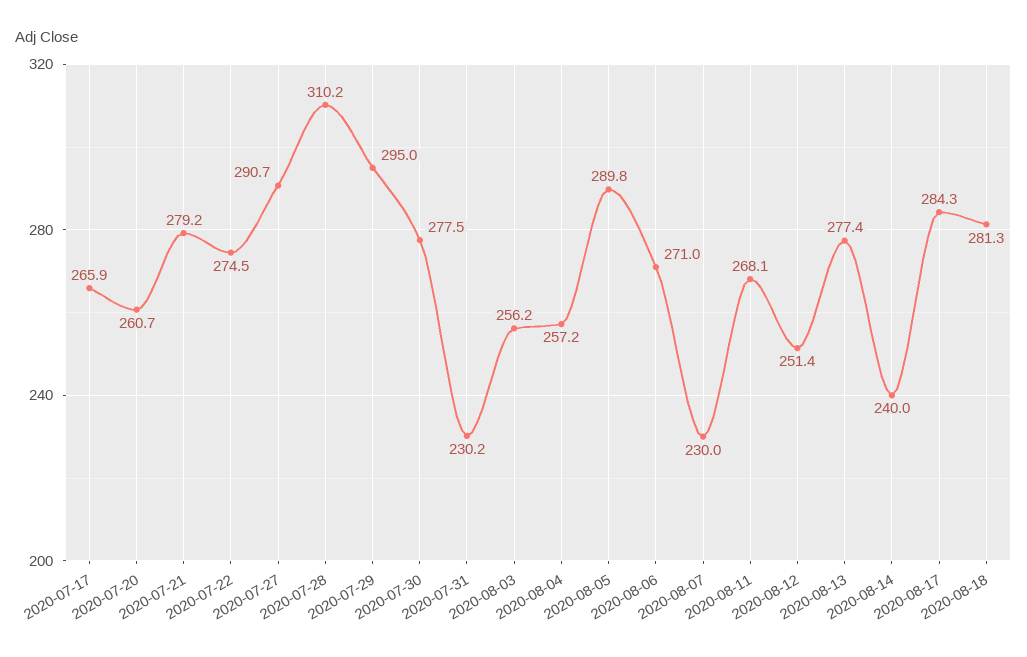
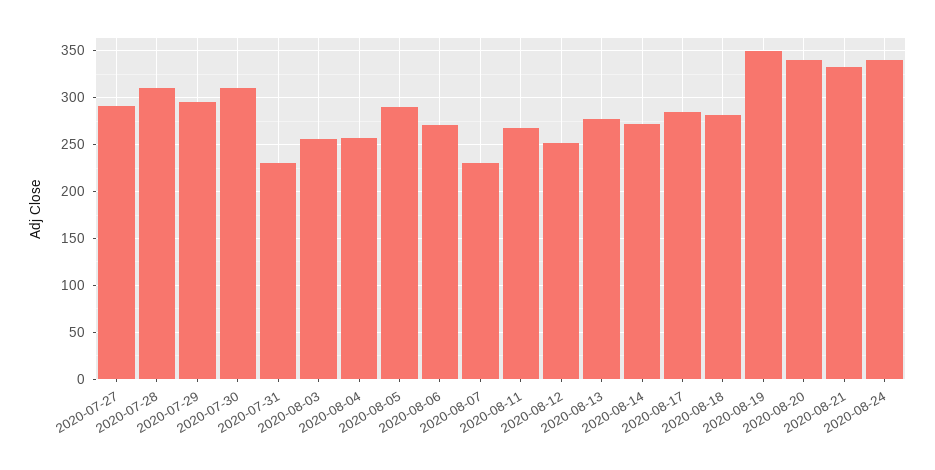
2020-07-17: 265.9 -> none
2020-07-20: 260.7 -> none
2020-07-21: 279.2 -> none
2020-07-22: 274.5 -> none
2020-07-30: 277.5 -> 310
2020-08-14: 240 -> 270
2020-08-19: none -> 350
2020-08-20: none -> 340
2020-08-21: none -> 330
2020-08-24: none -> 340

